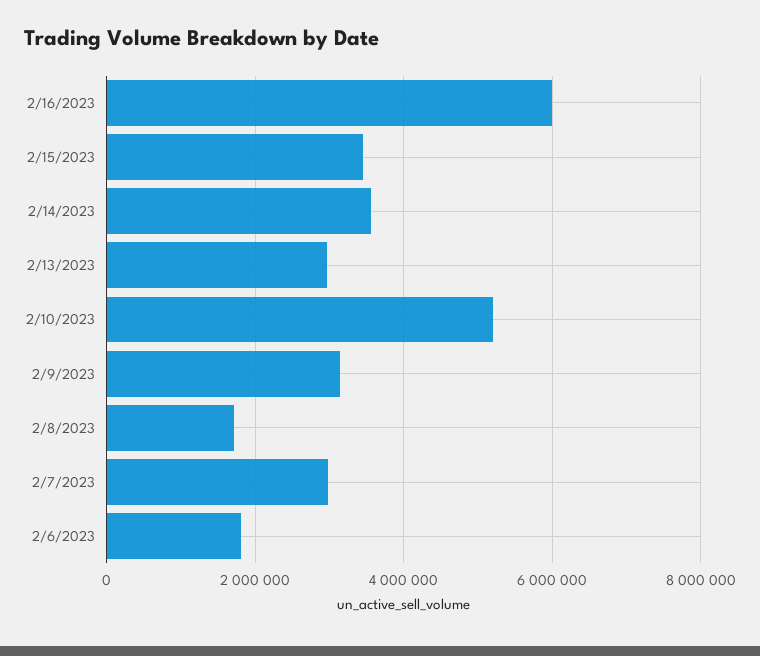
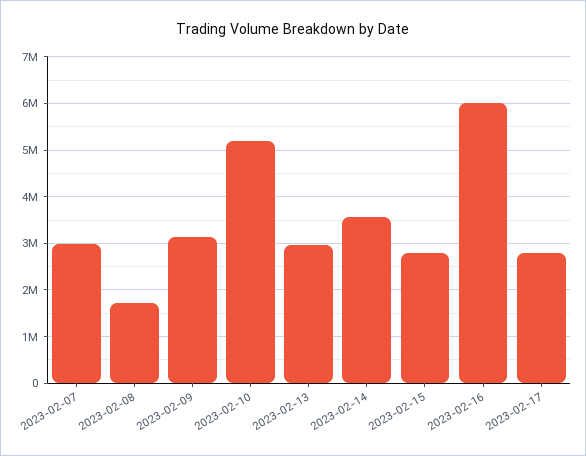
2/15/2023: 3400000 -> 2800000
2/6/2023: 1800000 -> none
2023-02-17: none -> 2800000

